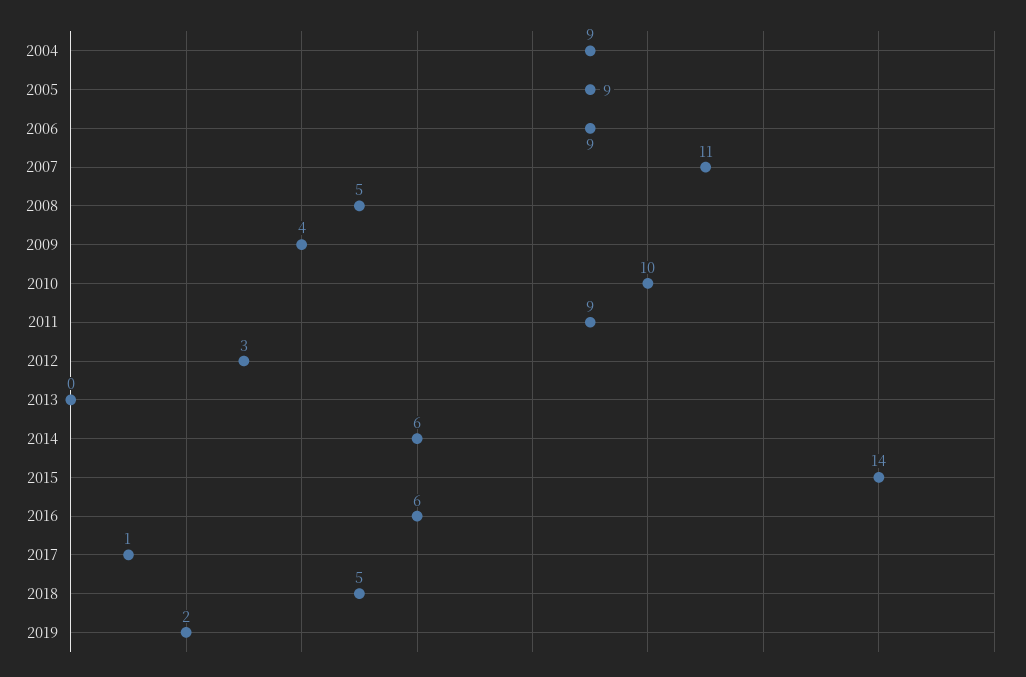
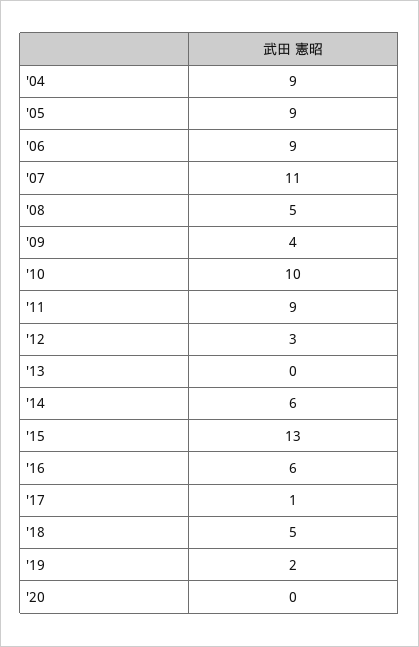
2015: 14 -> 13
'20: none -> 0

